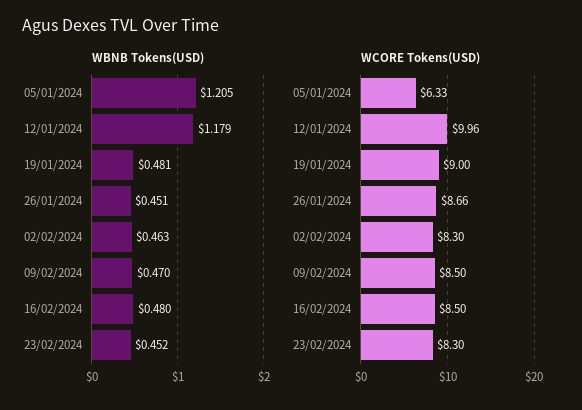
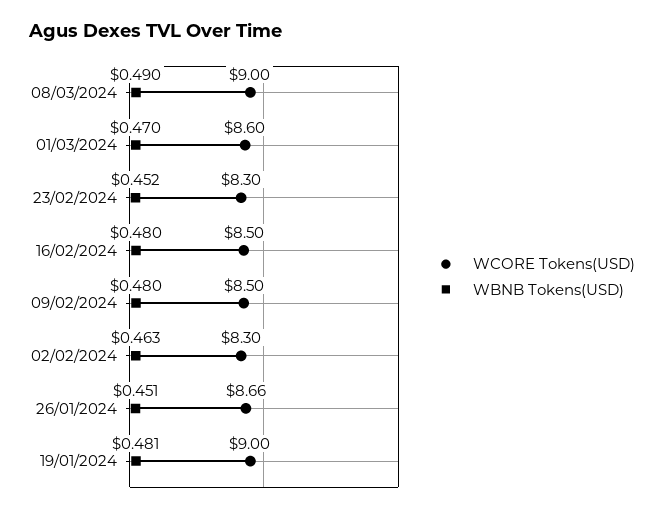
WBNB Tokens(USD), 05/01/2024: 1.205 -> none
WBNB Tokens(USD), 12/01/2024: 1.179 -> none
WBNB Tokens(USD), 09/02/2024: 0.47 -> 0.48
WCORE Tokens(USD), 05/01/2024: 6.33 -> none
WCORE Tokens(USD), 12/01/2024: 9.96 -> none
WCORE Tokens(USD), 08/03/2024: none -> 9
WBNB Tokens(USD), 08/03/2024: none -> 0.49
WCORE Tokens(USD), 01/03/2024: none -> 8.6
WBNB Tokens(USD), 01/03/2024: none -> 0.47

